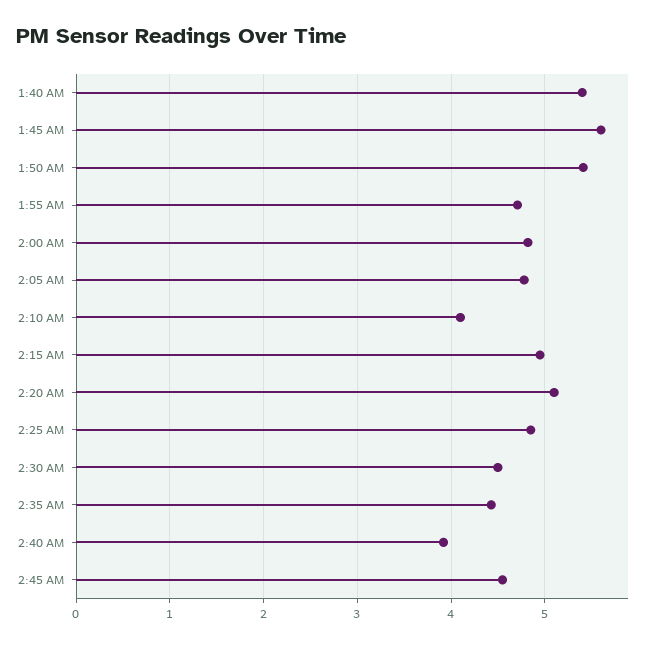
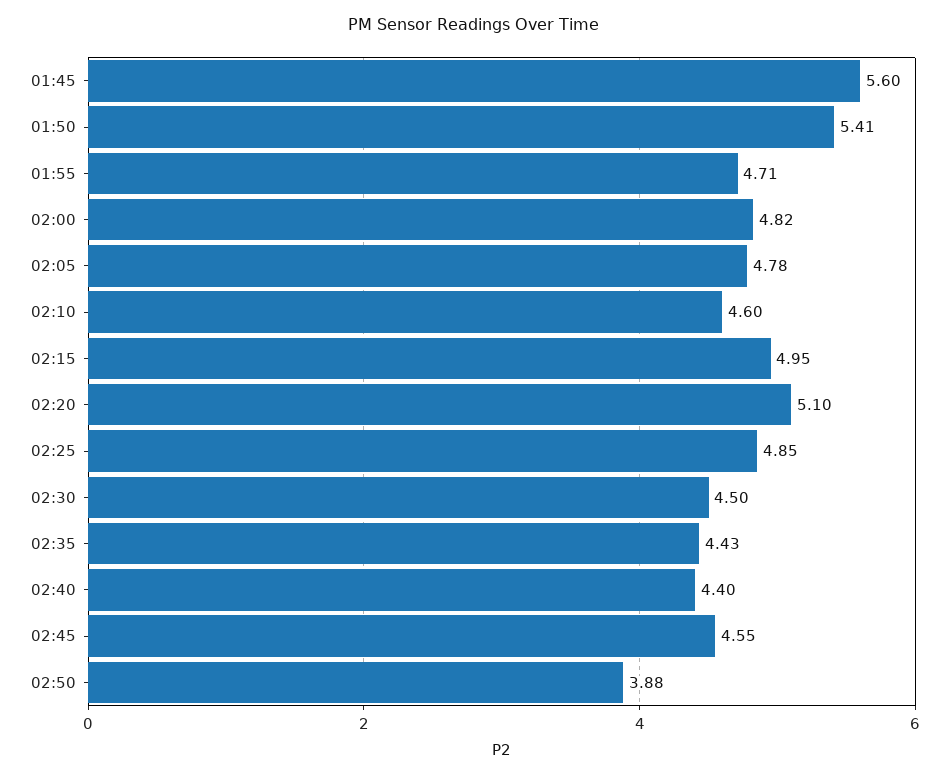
1:40 AM: 5.4 -> none
2:10 AM: 4.1 -> 4.6
2:40 AM: 3.9 -> 4.4
02:50: none -> 3.88

